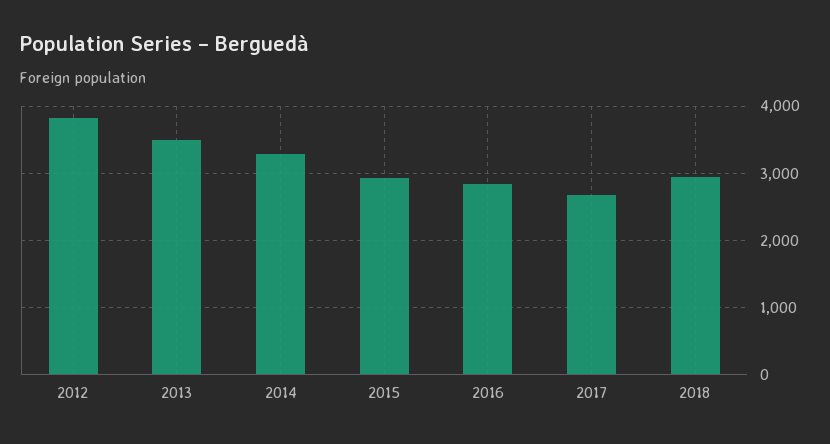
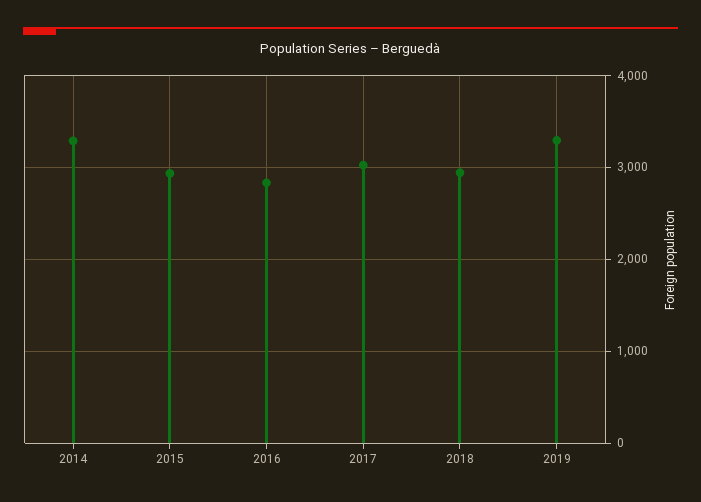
2012: 3800 -> none
2013: 3500 -> none
2017: 2700 -> 3000
2019: none -> 3300

